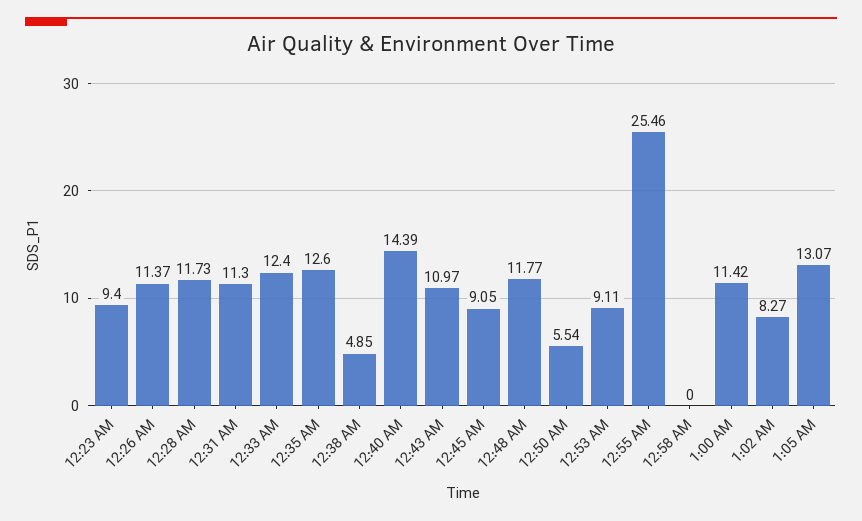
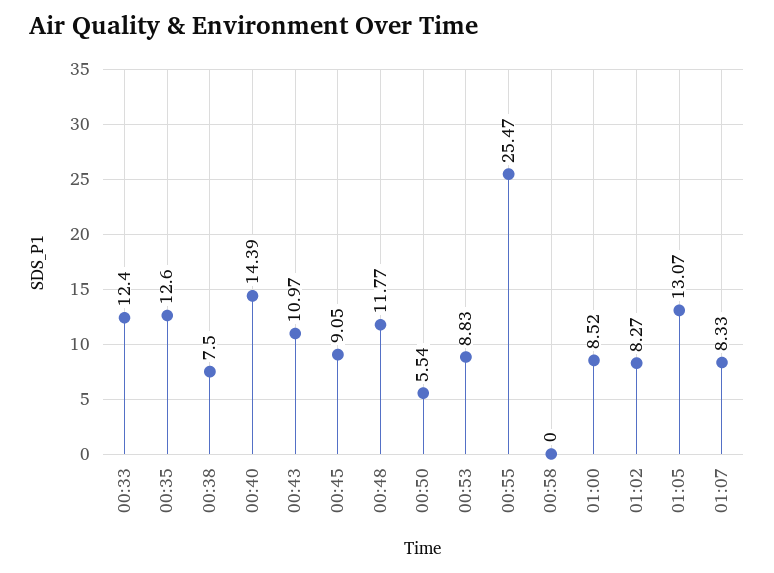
12:23 AM: 9.4 -> none
12:26 AM: 11.37 -> none
12:28 AM: 11.73 -> none
12:31 AM: 11.3 -> none
12:38 AM: 4.85 -> 7.5
12:53 AM: 9.11 -> 8.83
12:55 AM: 25.46 -> 25.47
1:00 AM: 11.42 -> 8.52
01:07: none -> 8.33

